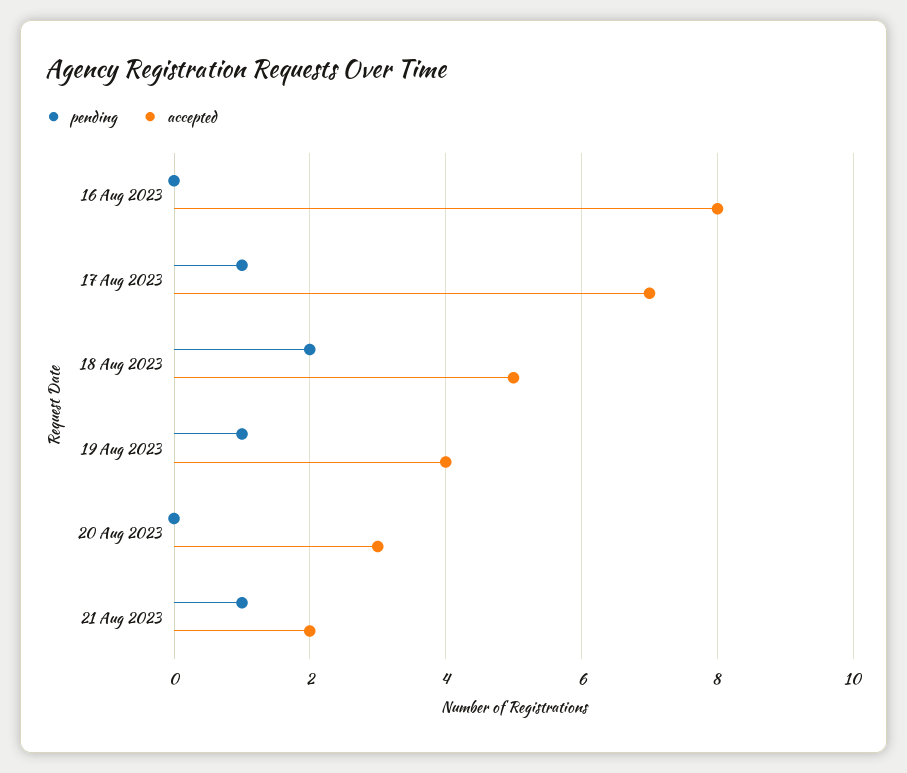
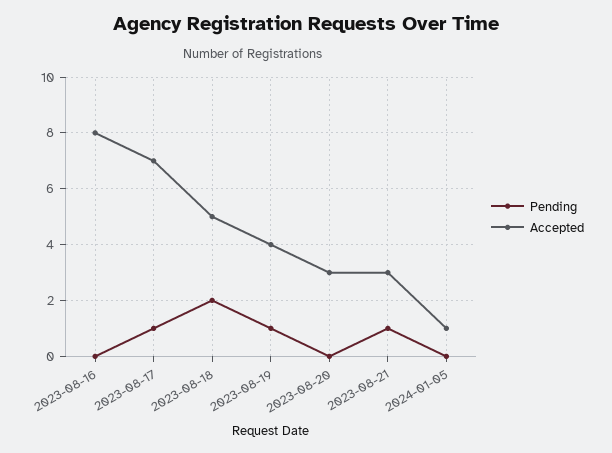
accepted, 21 Aug 2023: 2 -> 3
pending, 2024-01-05: none -> 0
accepted, 2024-01-05: none -> 1

